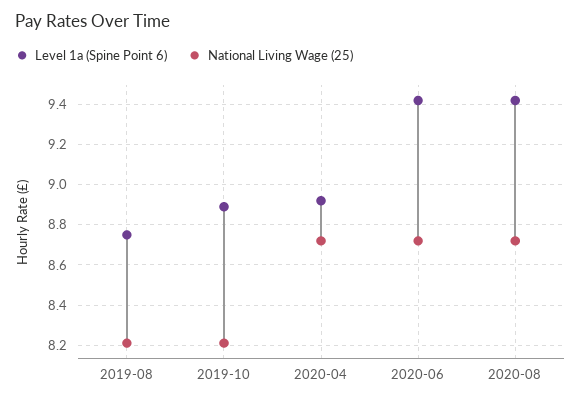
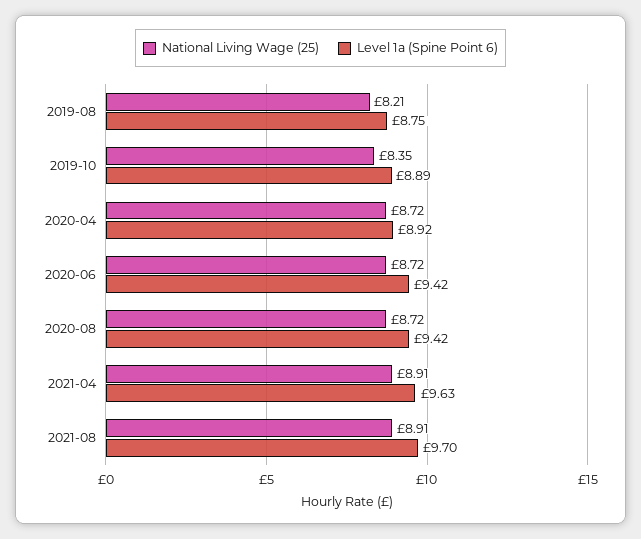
National Living Wage (25), 2019-10: 8.2 -> 8.35
National Living Wage (25), 2021-04: none -> 8.91
Level 1a (Spine Point 6), 2021-04: none -> 9.63
National Living Wage (25), 2021-08: none -> 8.91
Level 1a (Spine Point 6), 2021-08: none -> 9.7

